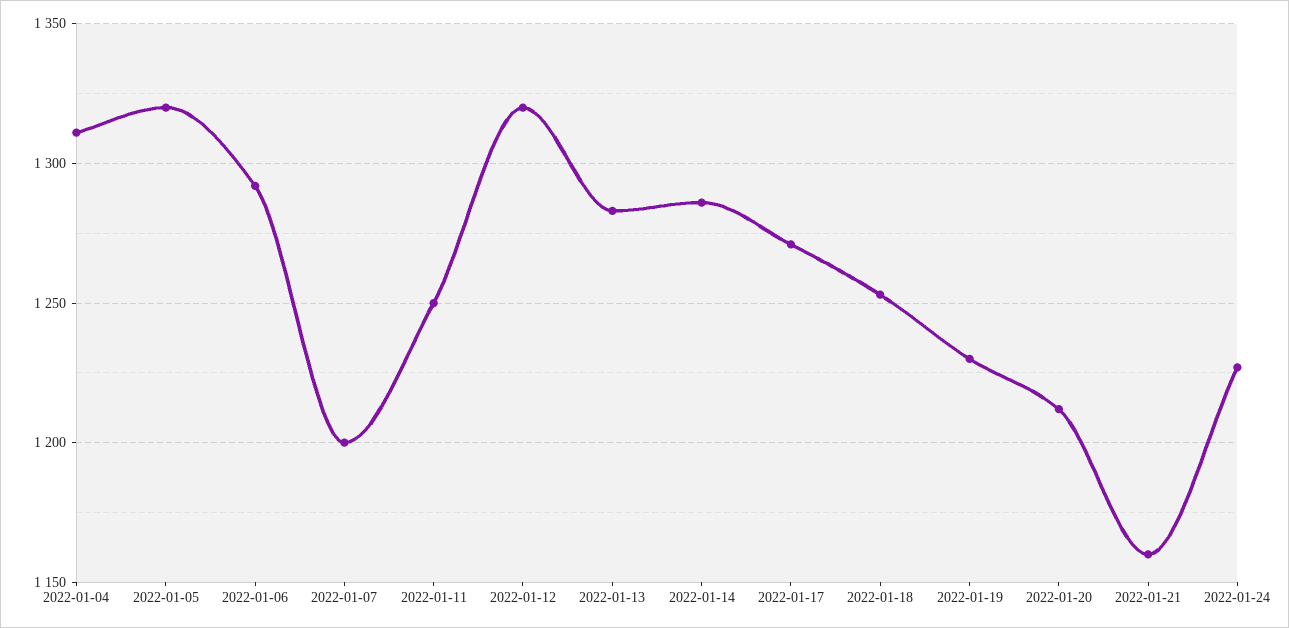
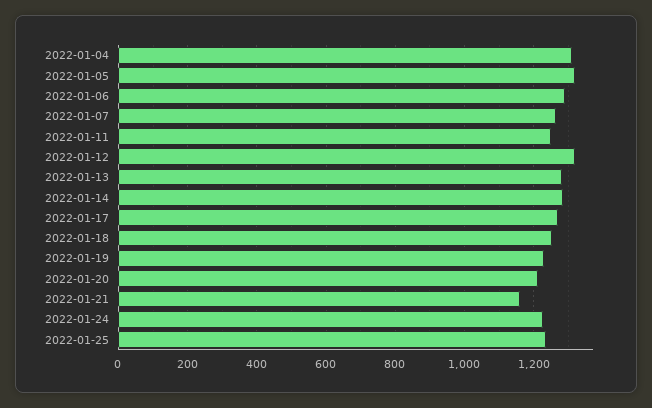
2022-01-07: 1200 -> 1260
2022-01-25: none -> 1240

